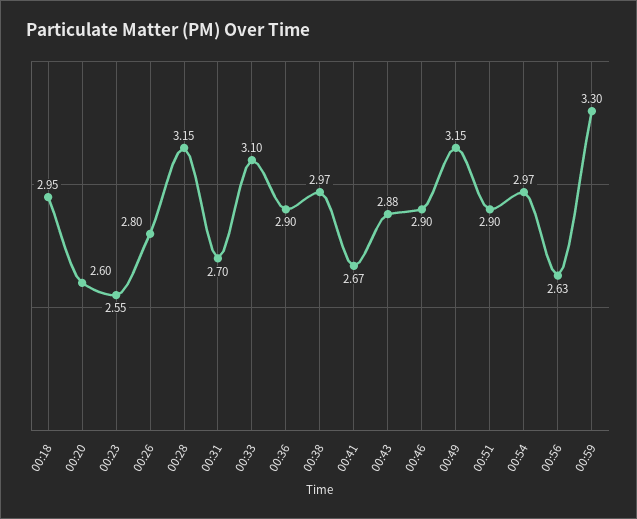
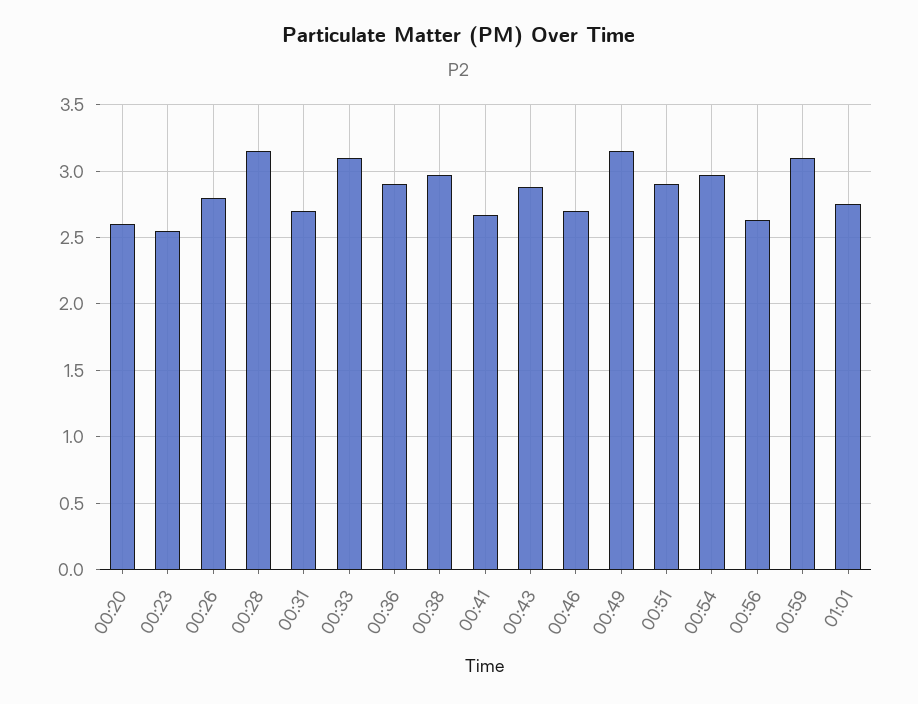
00:18: 2.95 -> none
00:46: 2.9 -> 2.7
00:59: 3.3 -> 3.1
01:01: none -> 2.75

